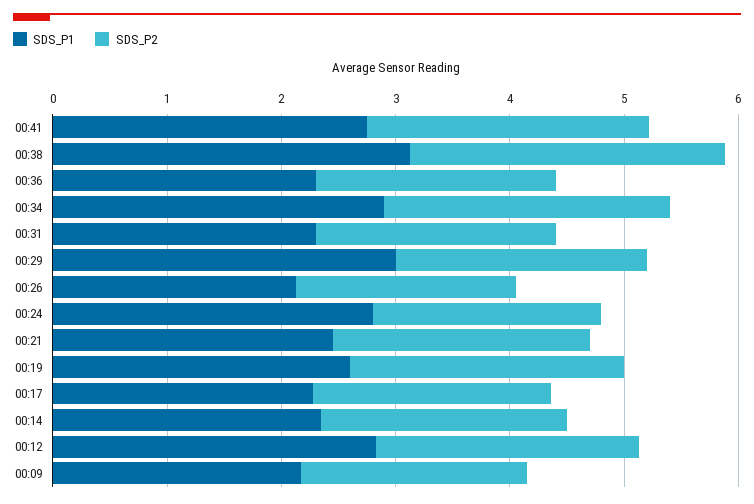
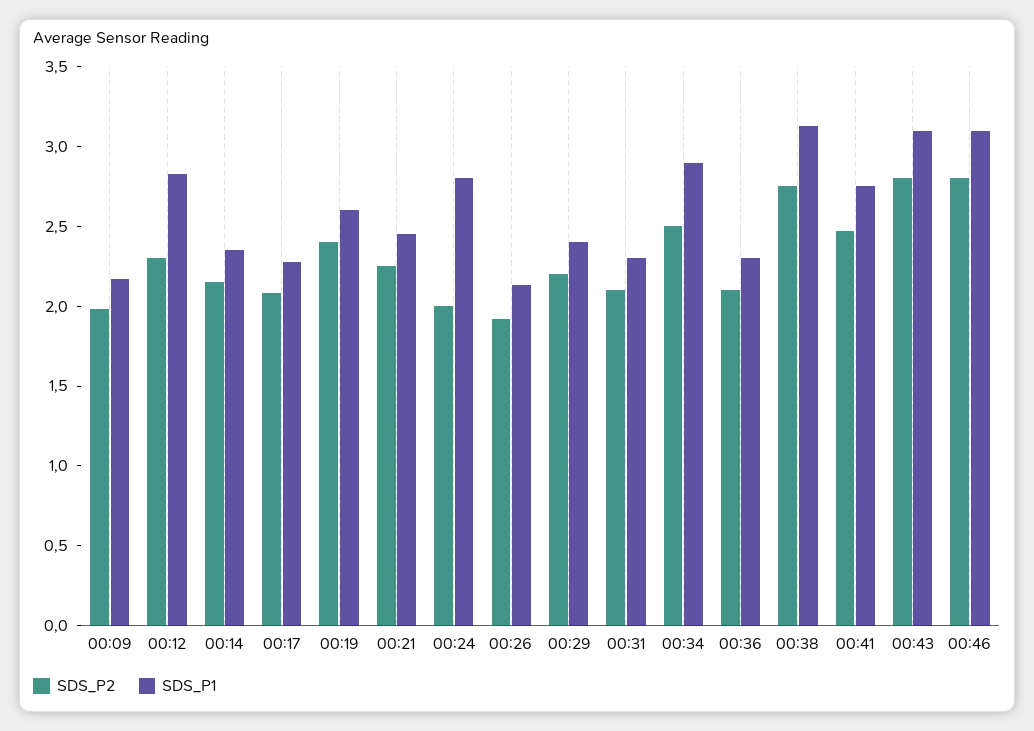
SDS_P1, 00:29: 3 -> 2.4
SDS_P2, 00:43: none -> 2.8
SDS_P1, 00:43: none -> 3.1
SDS_P2, 00:46: none -> 2.8
SDS_P1, 00:46: none -> 3.1

